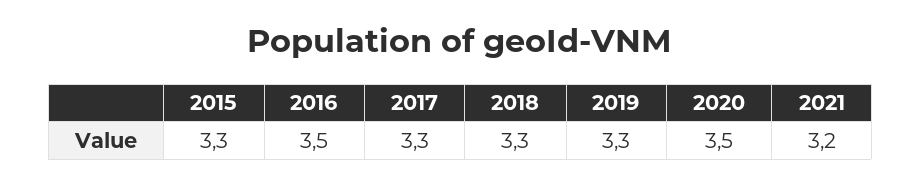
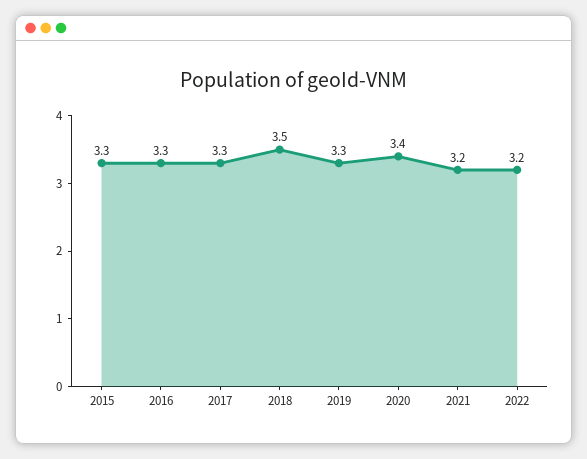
2016: 3.5 -> 3.3
2018: 3.3 -> 3.5
2020: 3.5 -> 3.4
2022: none -> 3.2

